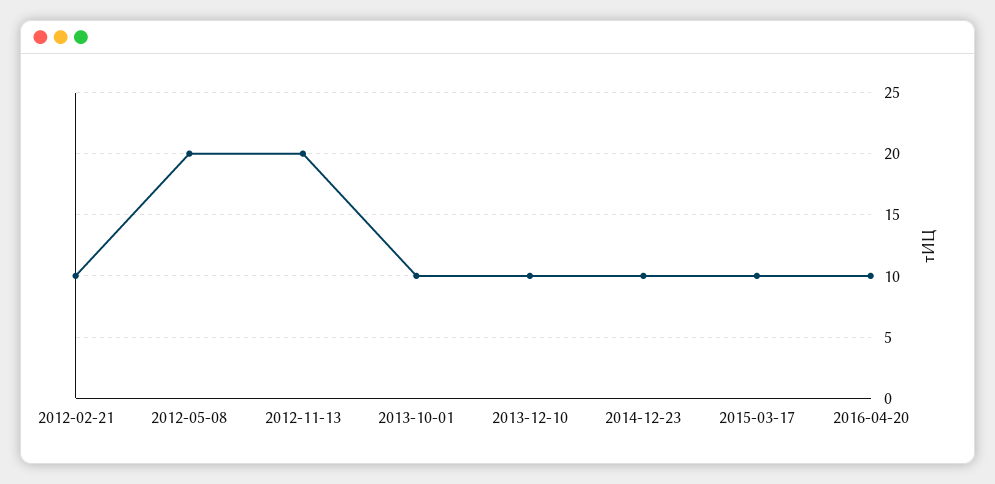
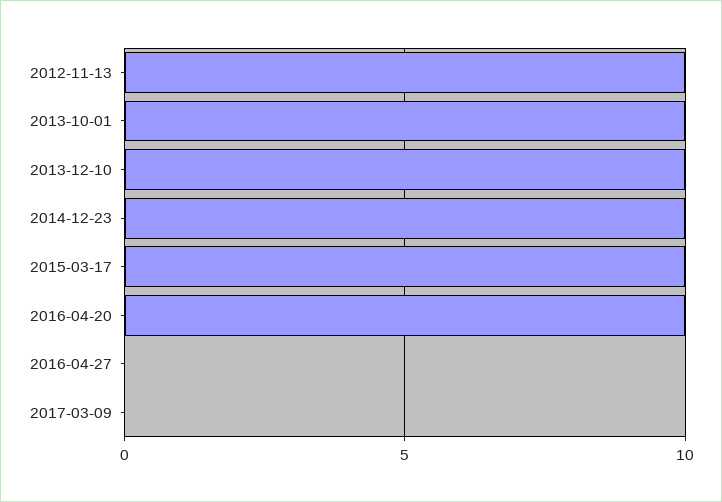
2012-02-21: 10 -> none
2012-05-08: 20 -> none
2012-11-13: 20 -> 10
2016-04-27: none -> 0
2017-03-09: none -> 0

